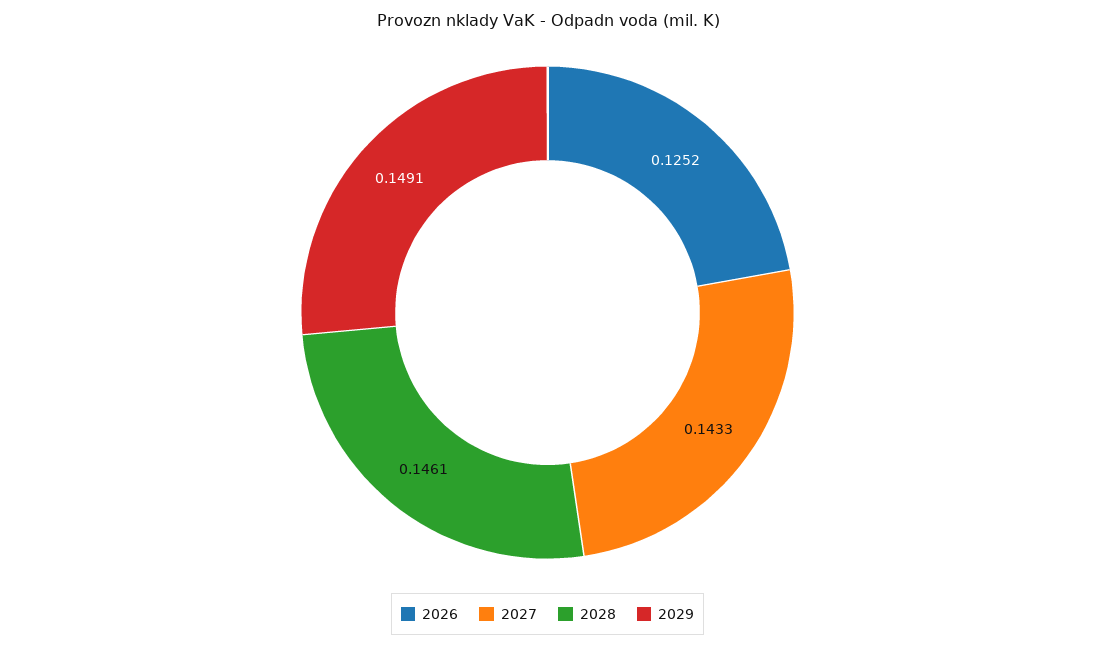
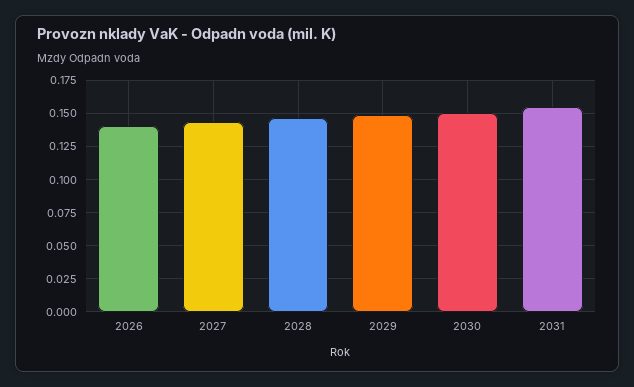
2026: 0.1252 -> 0.14
2030: none -> 0.15
2031: none -> 0.155

